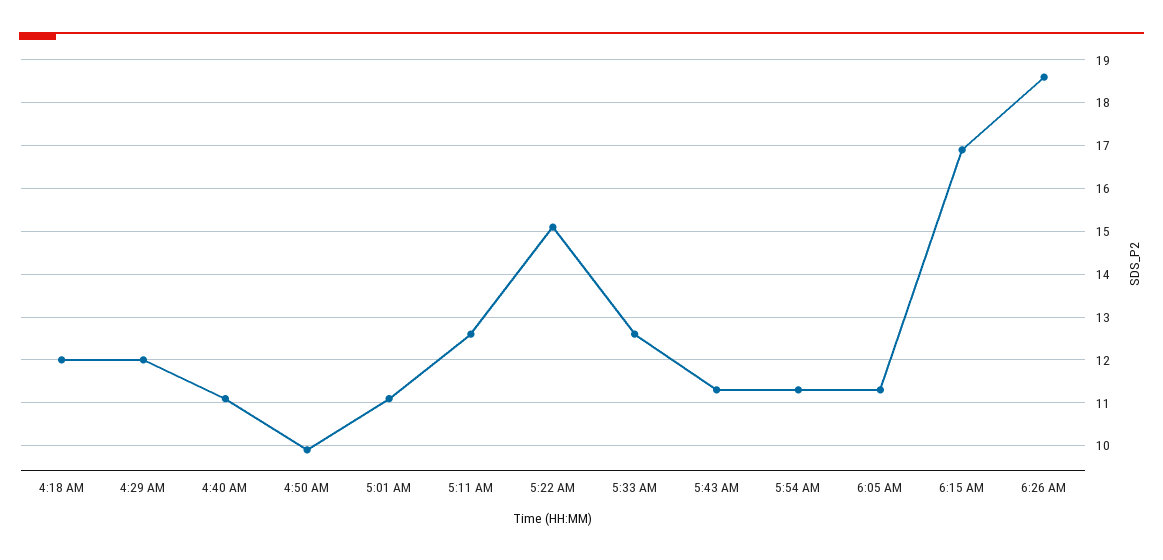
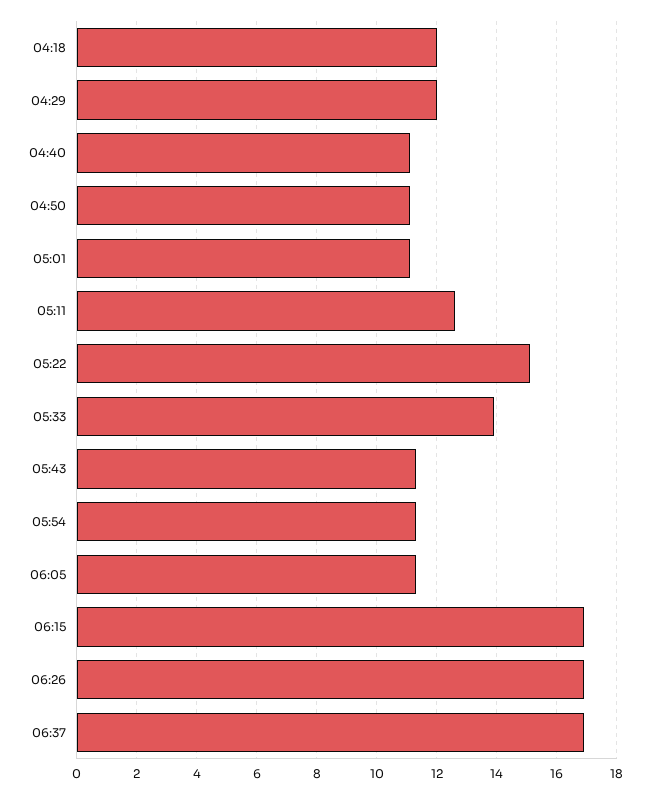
4:50 AM: 10 -> 11
5:33 AM: 12.5 -> 14
6:26 AM: 18.5 -> 17
06:37: none -> 17

